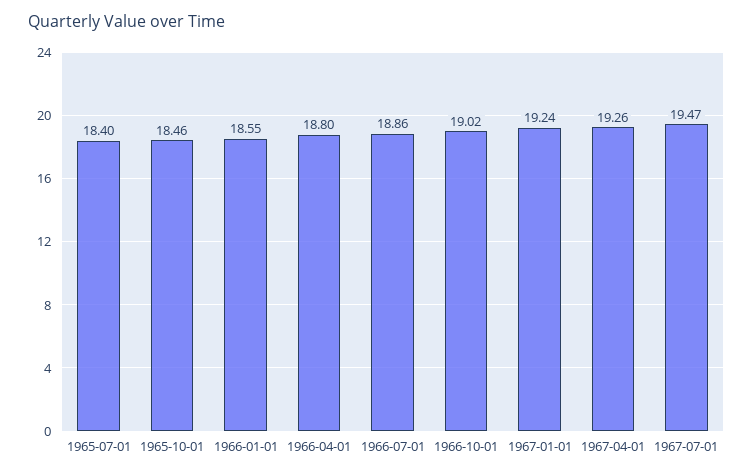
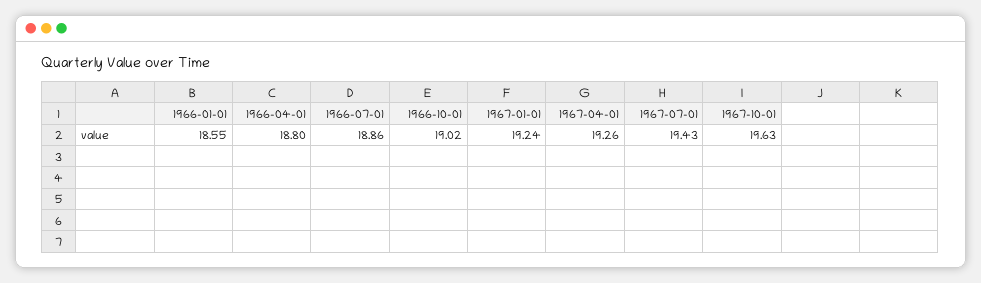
1965-07-01: 18.4 -> none
1965-10-01: 18.46 -> none
1967-07-01: 19.47 -> 19.43
1967-10-01: none -> 19.63

